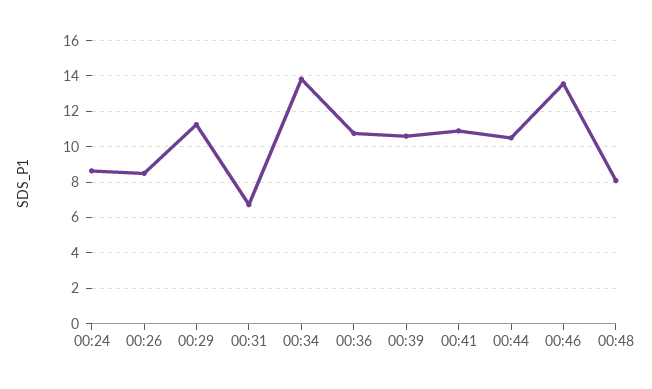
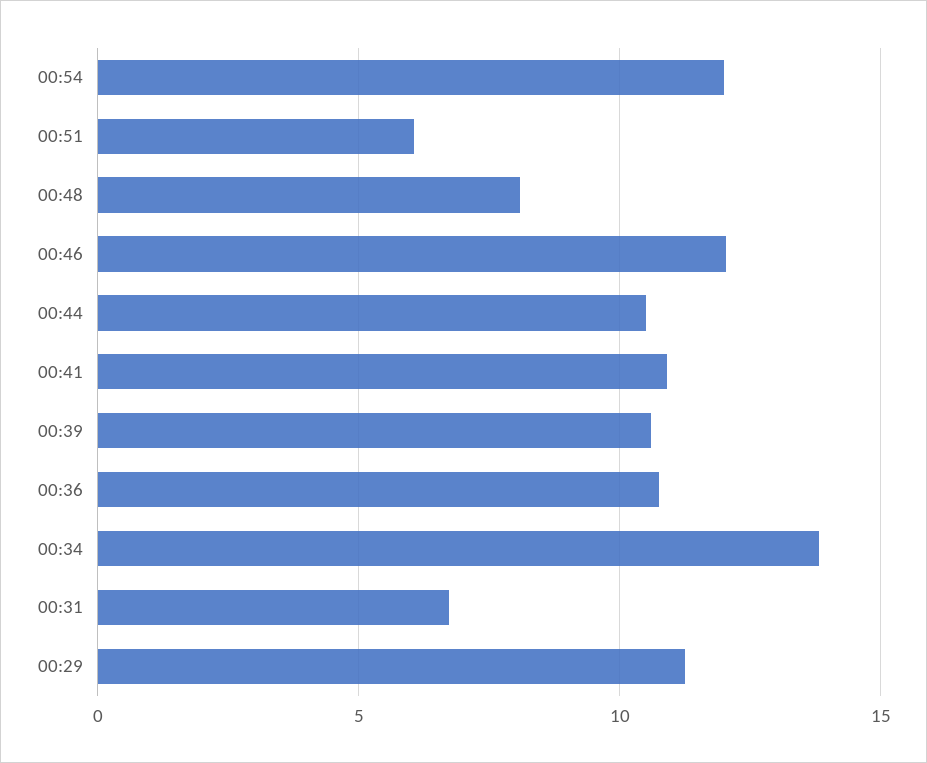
00:24: 8.5 -> none
00:26: 8.5 -> none
00:46: 13.5 -> 12
00:54: none -> 12
00:51: none -> 6

